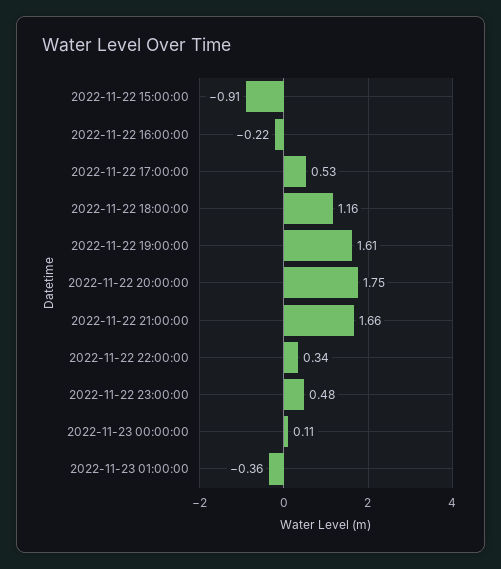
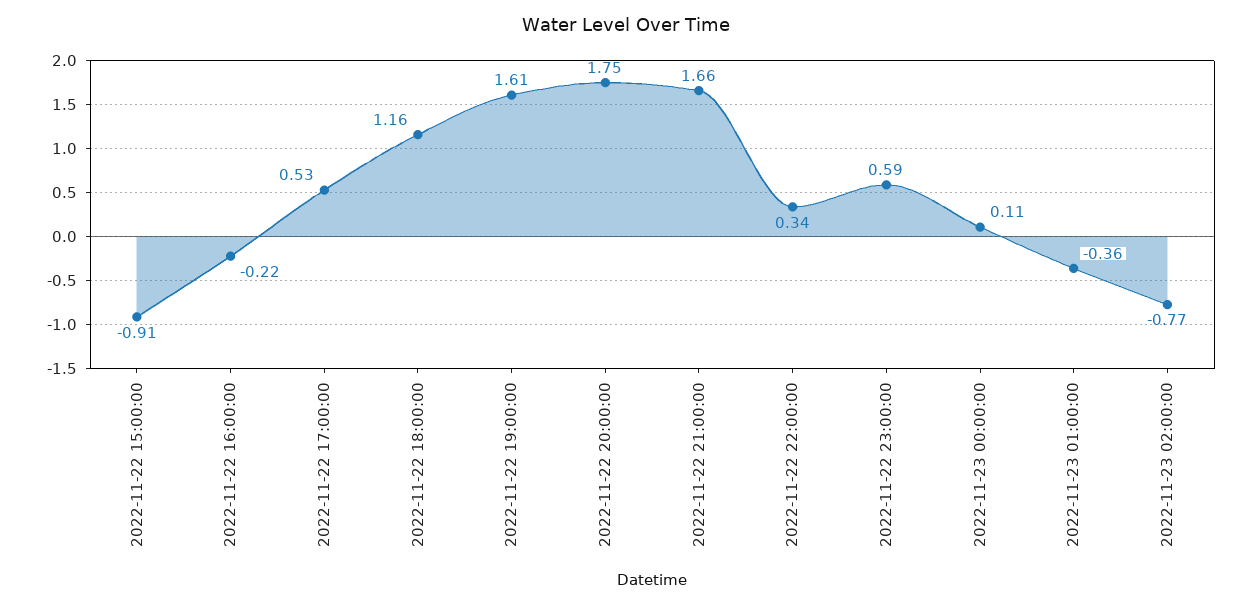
2022-11-22 23:00:00: 0.48 -> 0.59
2022-11-23 02:00:00: none -> -0.77

